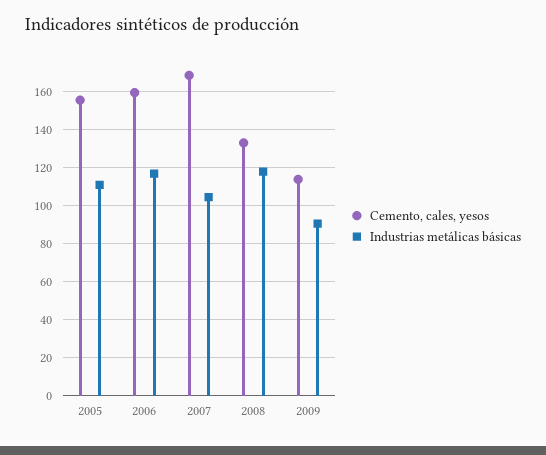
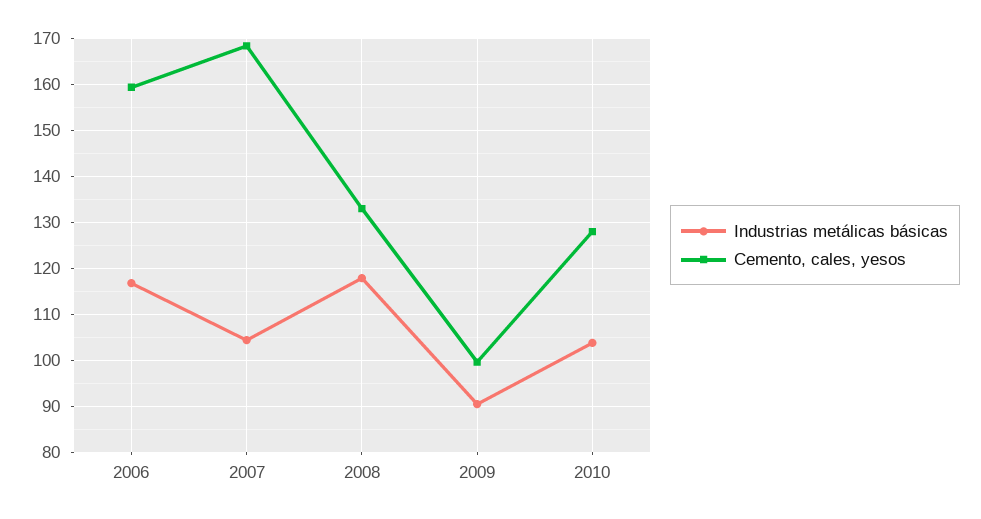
Cemento, cales, yesos, 2005: 155 -> none
Industrias metálicas básicas, 2005: 110 -> none
Cemento, cales, yesos, 2009: 115 -> 100
Industrias metálicas básicas, 2010: none -> 104
Cemento, cales, yesos, 2010: none -> 128

